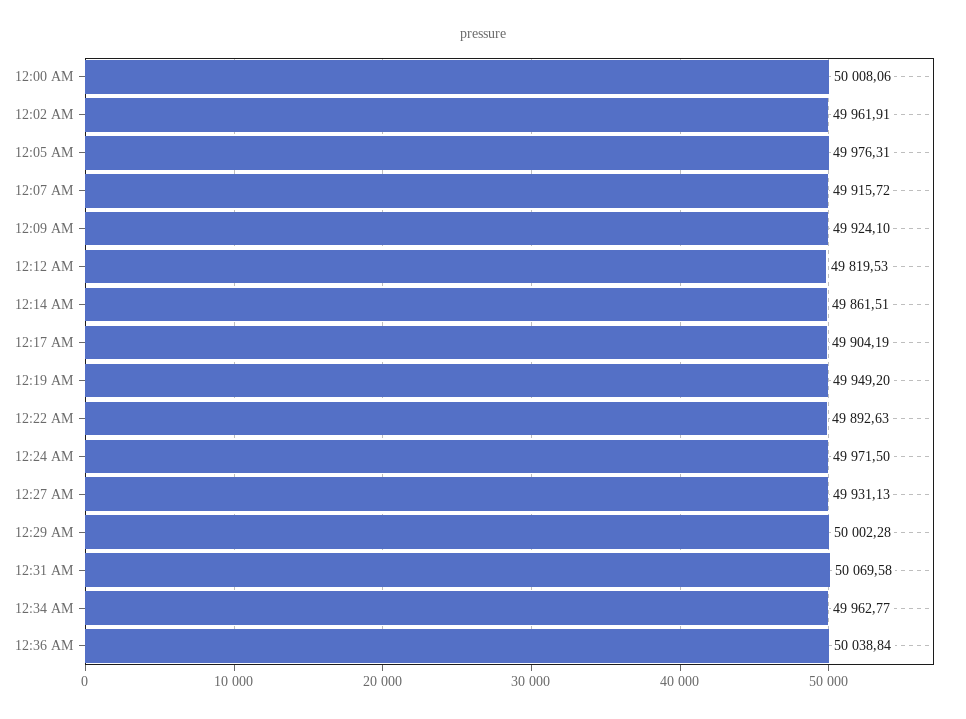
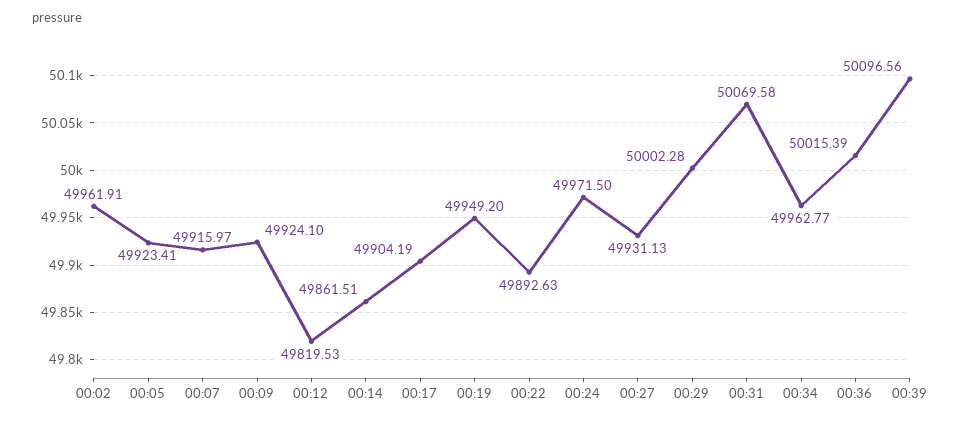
12:00 AM: 50008.06 -> none
12:05 AM: 49976.31 -> 49923.41
12:07 AM: 49915.72 -> 49915.97
12:36 AM: 50038.84 -> 50015.39
00:39: none -> 50096.56

